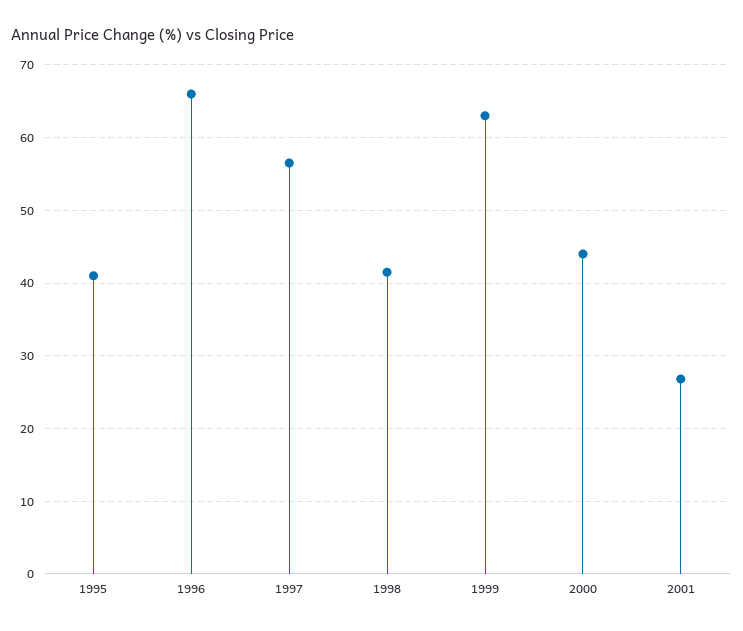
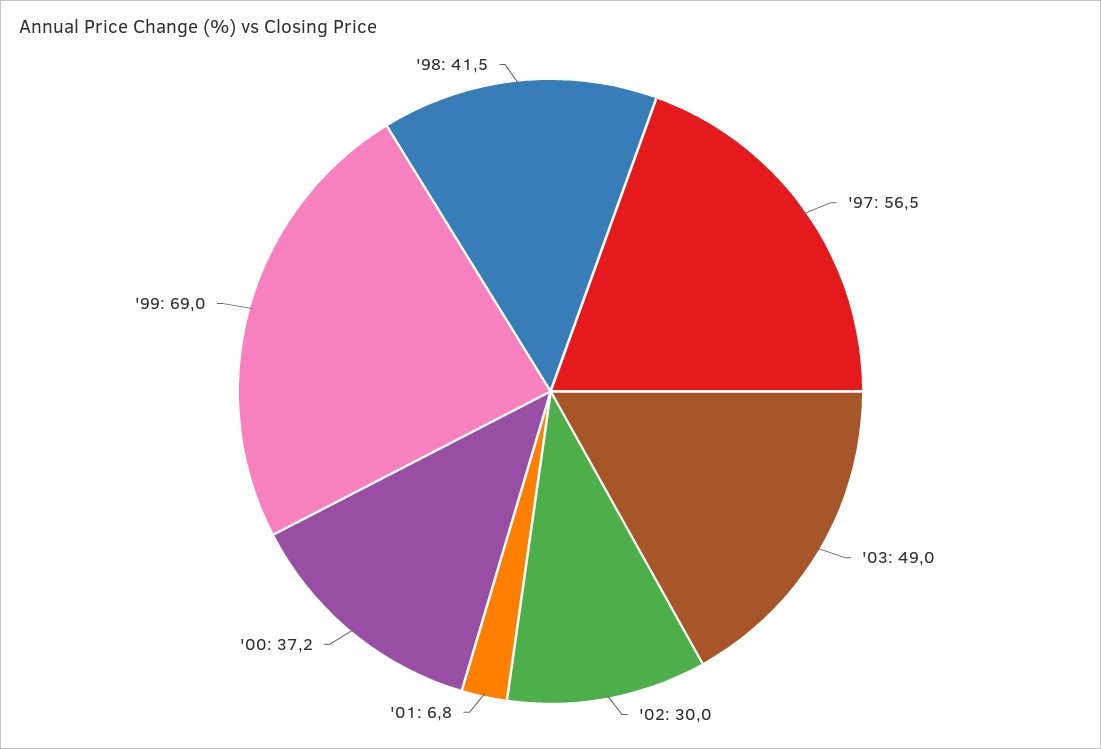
1995: 41 -> none
1996: 66 -> none
1999: 63 -> 69
2000: 44 -> 37.2
2001: 27 -> 6.8
'03: none -> 49
'02: none -> 30

